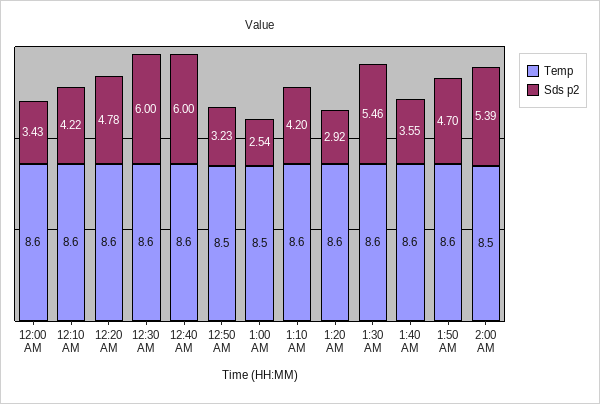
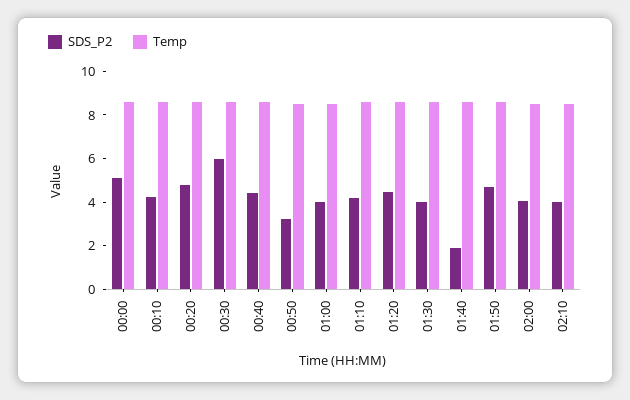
Sds p2, 12:00 AM: 3.43 -> 5
Sds p2, 12:40 AM: 6 -> 4.5
Sds p2, 1:00 AM: 2.54 -> 4
Sds p2, 1:20 AM: 2.92 -> 4.5
Sds p2, 1:30 AM: 5.46 -> 4
Sds p2, 1:40 AM: 3.55 -> 2
Sds p2, 2:00 AM: 5.39 -> 4
Sds p2, 02:10: none -> 4
Temp, 02:10: none -> 8.5

